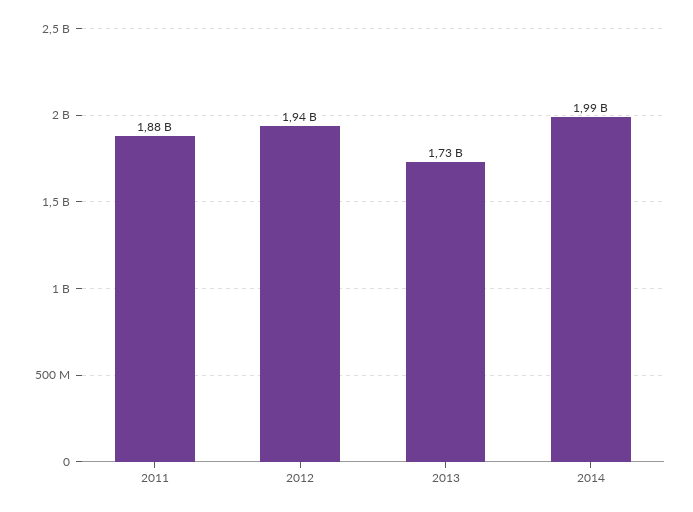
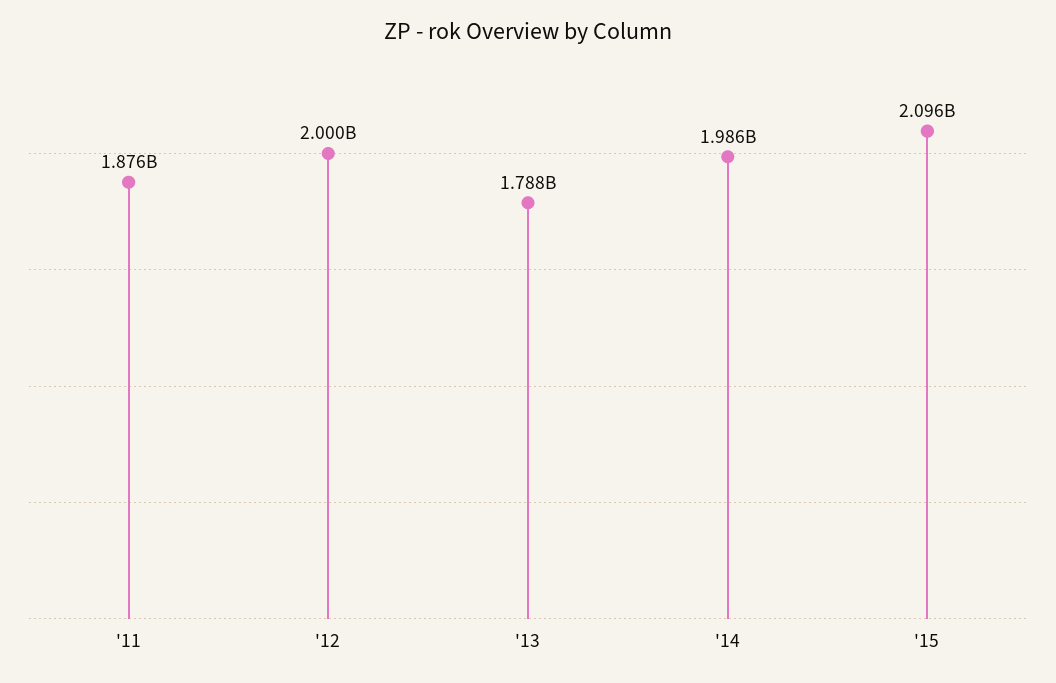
2012: 1940000000 -> 2000000000
2013: 1730000000 -> 1788000000
'15: none -> 2096000000

